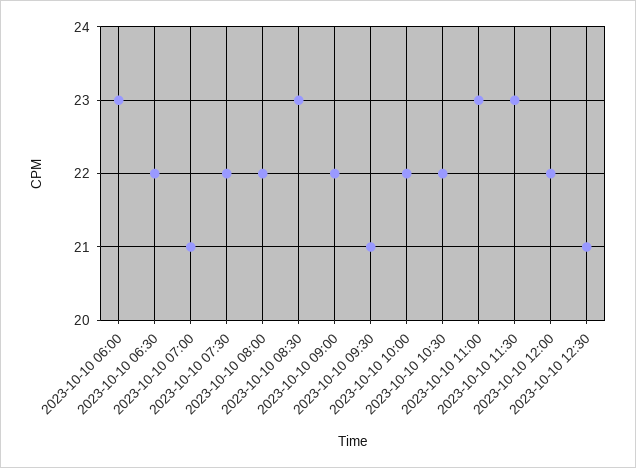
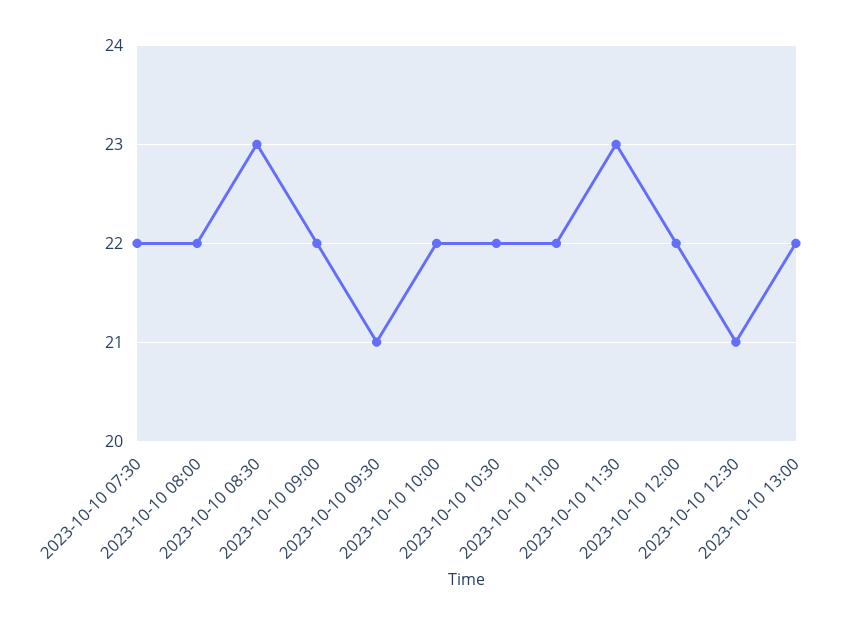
2023-10-10 06:00: 23 -> none
2023-10-10 06:30: 22 -> none
2023-10-10 07:00: 21 -> none
2023-10-10 11:00: 23 -> 22
2023-10-10 13:00: none -> 22

